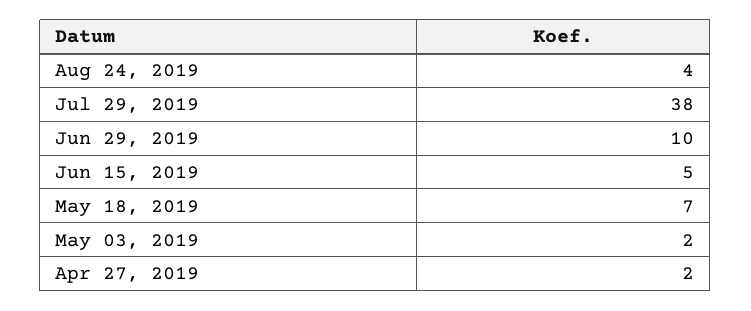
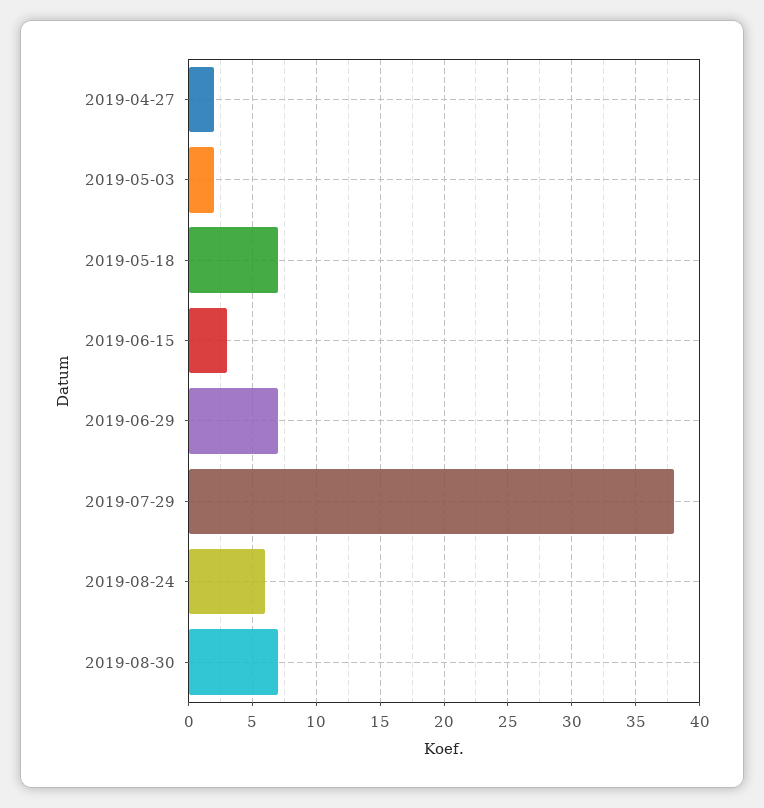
Aug 24, 2019: 4 -> 6
Jun 29, 2019: 10 -> 7
Jun 15, 2019: 5 -> 3
2019-08-30: none -> 7

